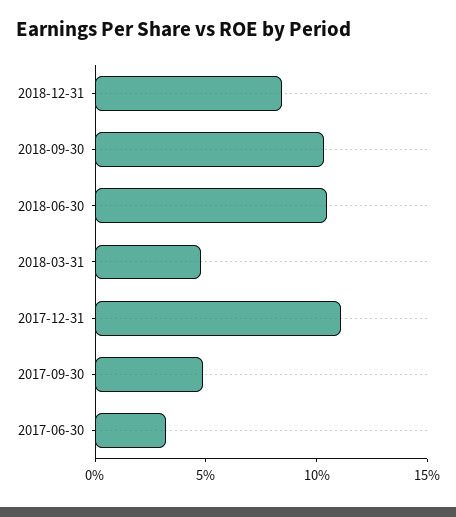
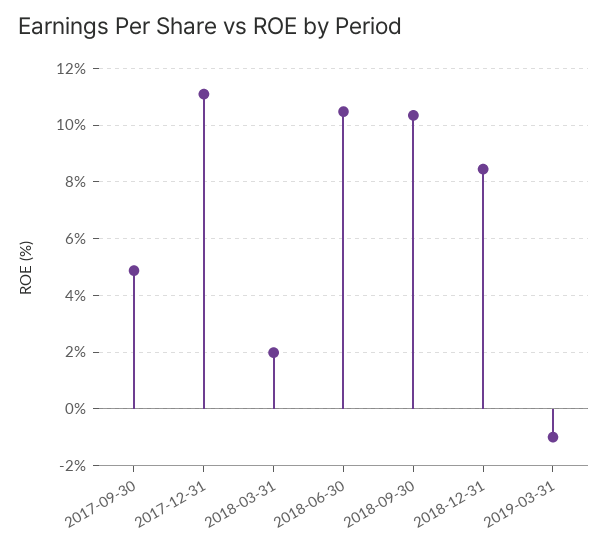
2018-03-31: 5 -> 2
2017-06-30: 3 -> none
2019-03-31: none -> -1

